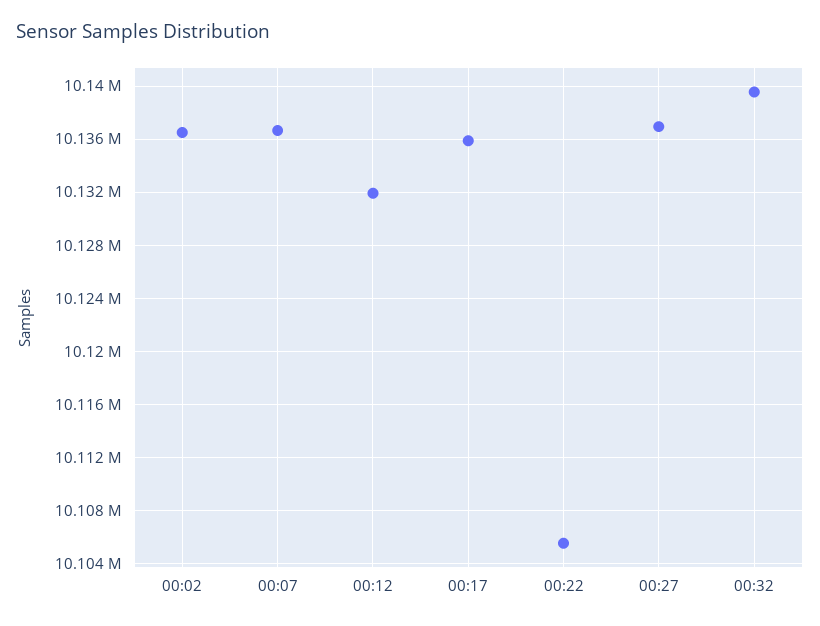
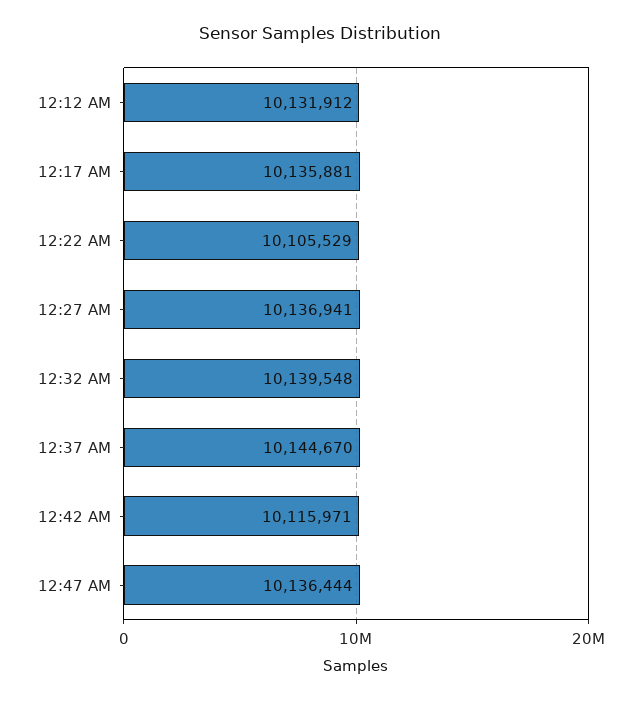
00:02: 10136500 -> none
00:07: 10136500 -> none
12:37 AM: none -> 10144670
12:42 AM: none -> 10115971
12:47 AM: none -> 10136444

